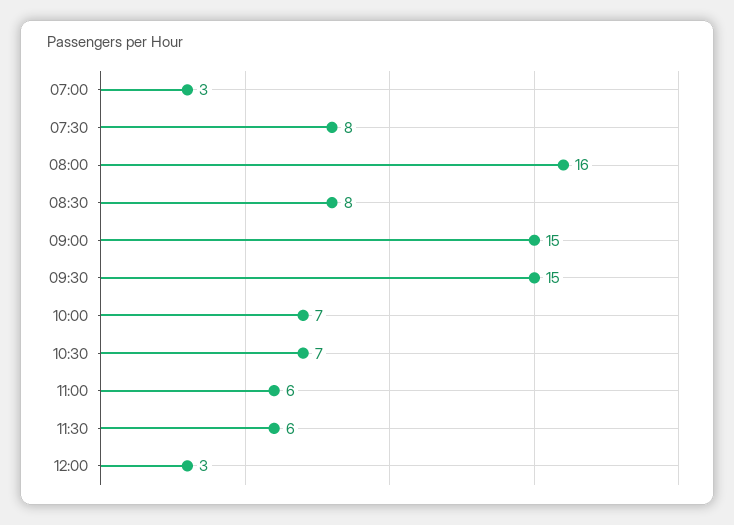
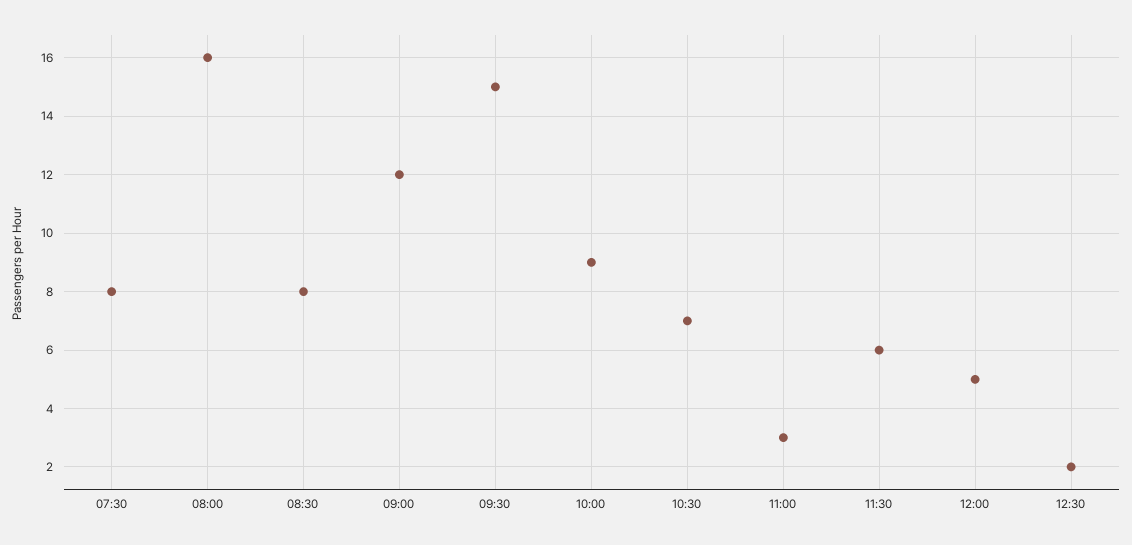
07:00: 3 -> none
09:00: 15 -> 12
10:00: 7 -> 9
11:00: 6 -> 3
12:00: 3 -> 5
12:30: none -> 2

